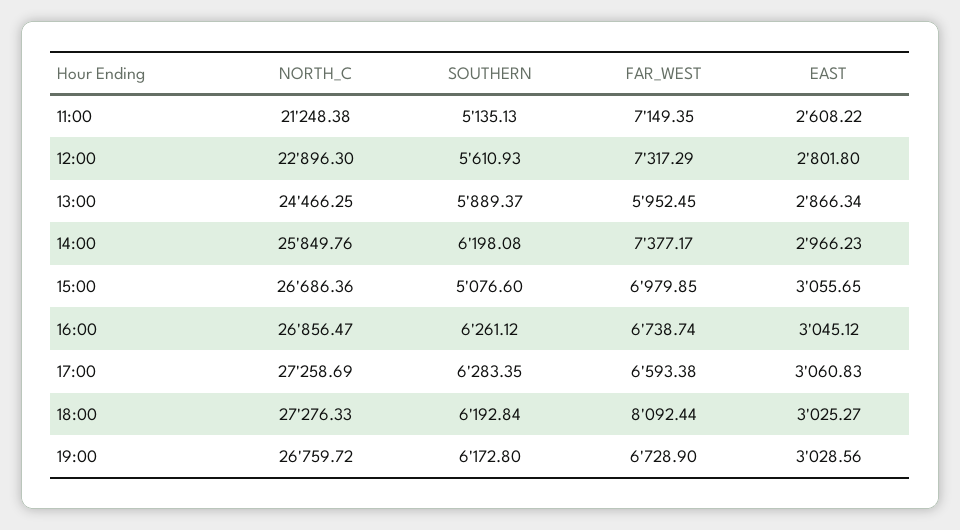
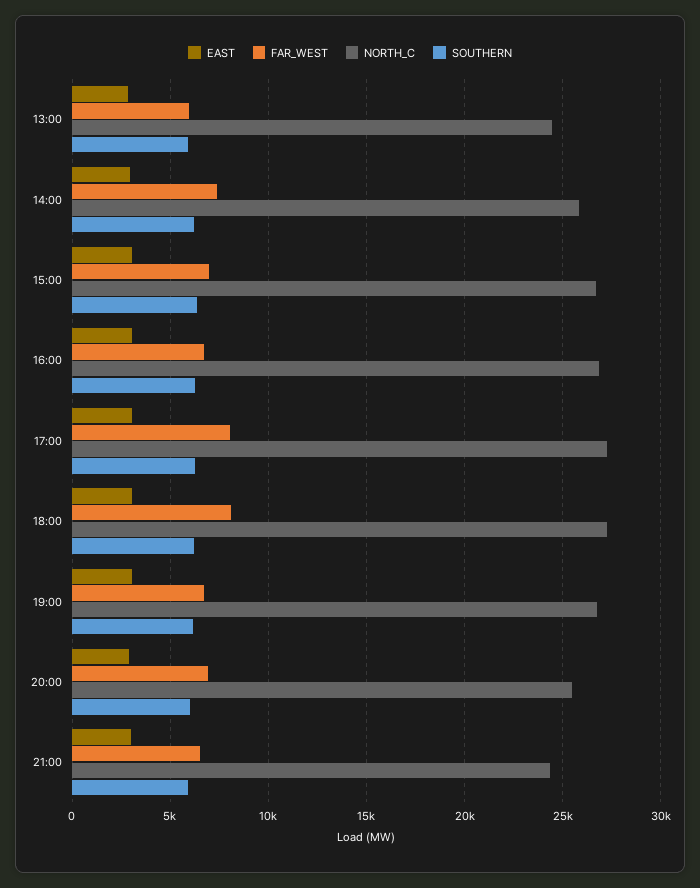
NORTH_C, 11:00: 21248.38 -> none
SOUTHERN, 11:00: 5135.13 -> none
FAR_WEST, 11:00: 7149.35 -> none
EAST, 11:00: 2608.22 -> none
NORTH_C, 12:00: 22896.3 -> none
SOUTHERN, 12:00: 5610.93 -> none
FAR_WEST, 12:00: 7317.29 -> none
EAST, 12:00: 2801.8 -> none
SOUTHERN, 15:00: 5076.6 -> 6500
FAR_WEST, 17:00: 6593.38 -> 8000
EAST, 20:00: none -> 3000
FAR_WEST, 20:00: none -> 7000
NORTH_C, 20:00: none -> 25500
SOUTHERN, 20:00: none -> 6000
EAST, 21:00: none -> 3000
FAR_WEST, 21:00: none -> 6500
NORTH_C, 21:00: none -> 24500
SOUTHERN, 21:00: none -> 6000

